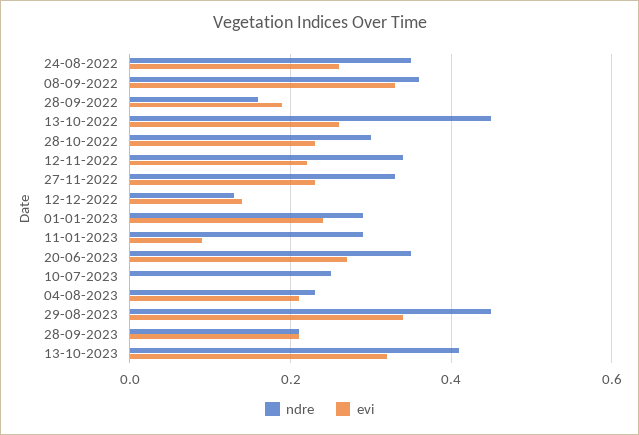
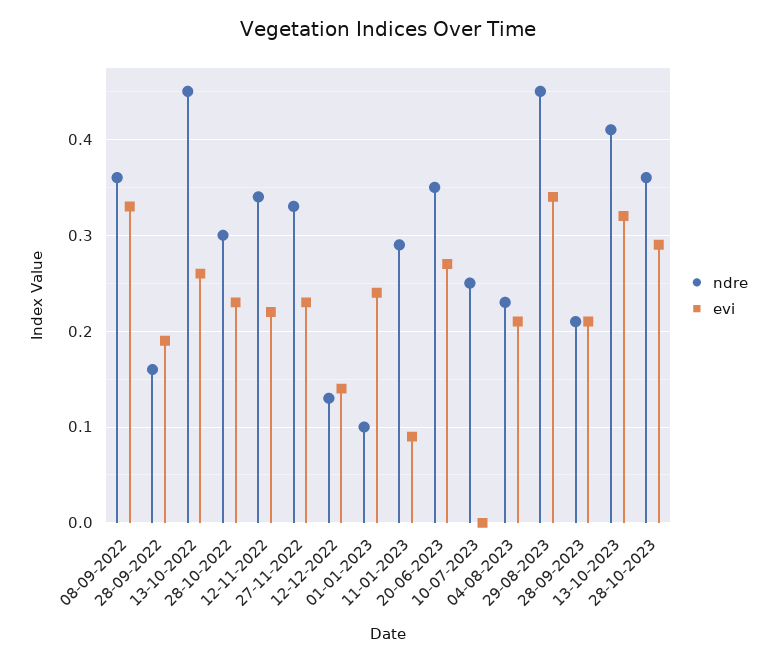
ndre, 24-08-2022: 0.35 -> none
evi, 24-08-2022: 0.25 -> none
ndre, 01-01-2023: 0.3 -> 0.1
ndre, 28-10-2023: none -> 0.36
evi, 28-10-2023: none -> 0.29

